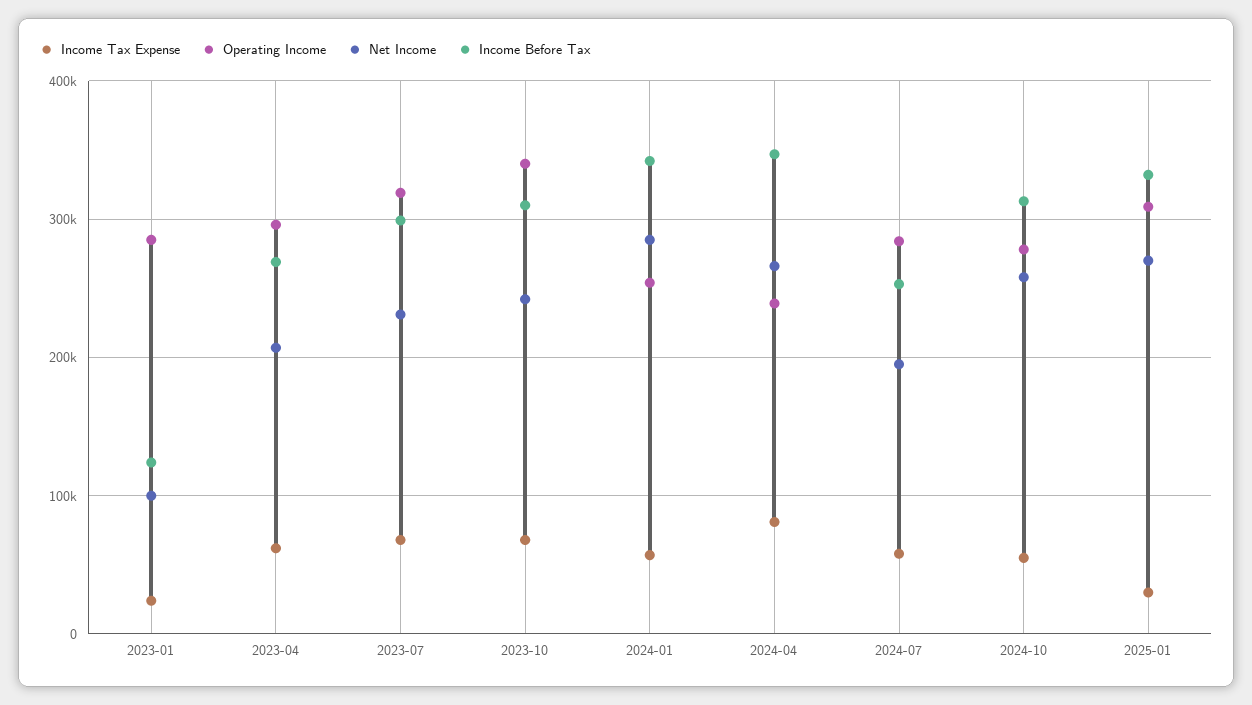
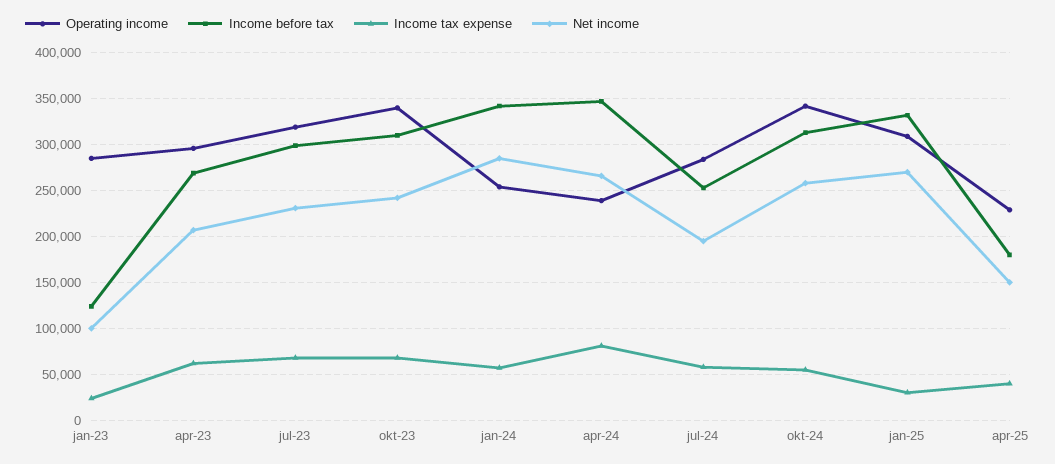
Operating Income, 2024-10: 280000 -> 340000
Operating Income, apr-25: none -> 230000
Income Before Tax, apr-25: none -> 180000
Income Tax Expense, apr-25: none -> 40000
Net Income, apr-25: none -> 150000

